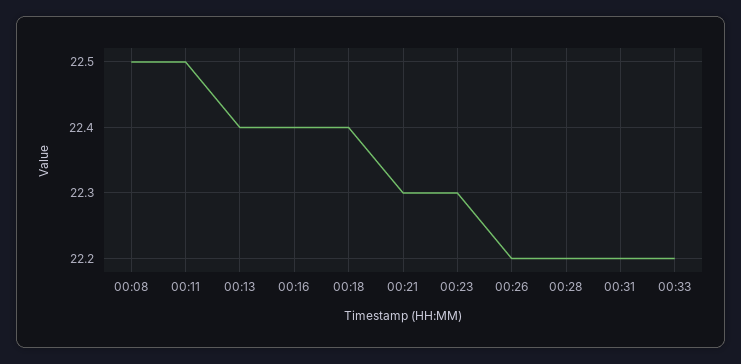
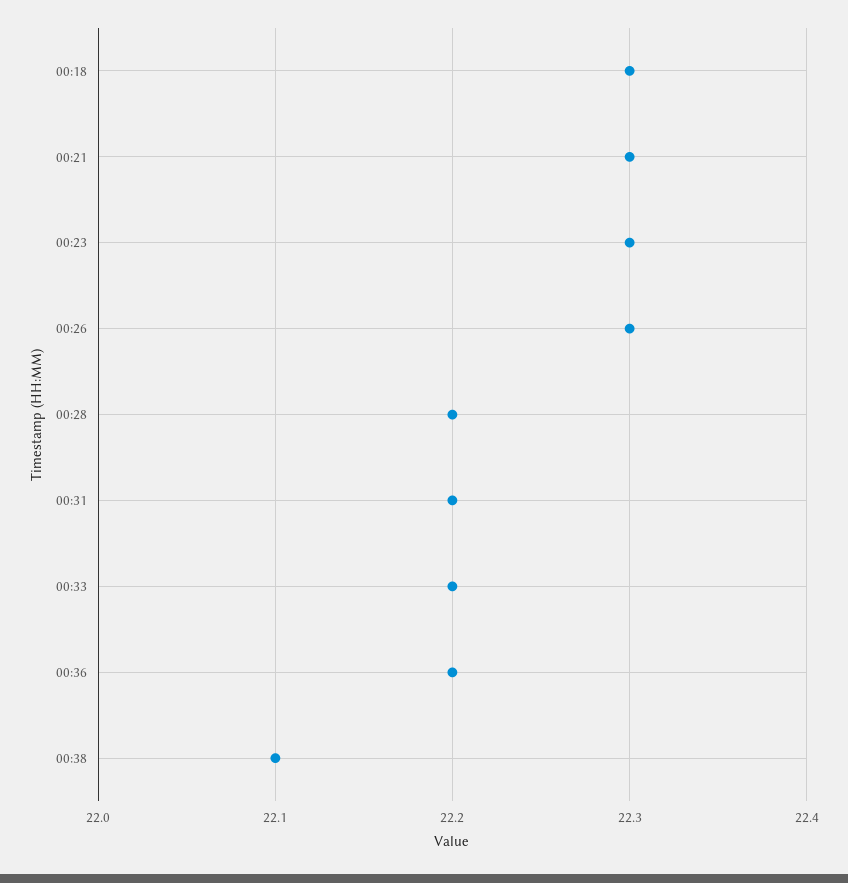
00:08: 22.5 -> none
00:11: 22.5 -> none
00:13: 22.4 -> none
00:16: 22.4 -> none
00:18: 22.4 -> 22.3
00:26: 22.2 -> 22.3
00:36: none -> 22.2
00:38: none -> 22.1

